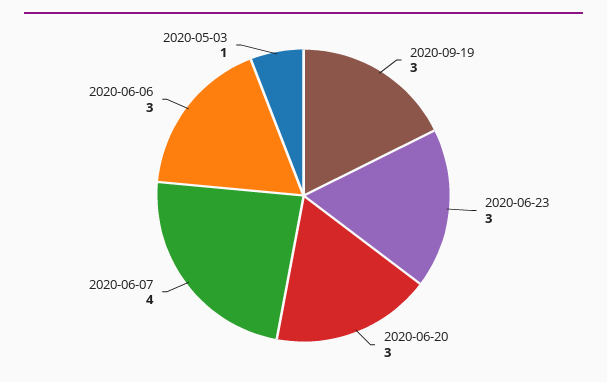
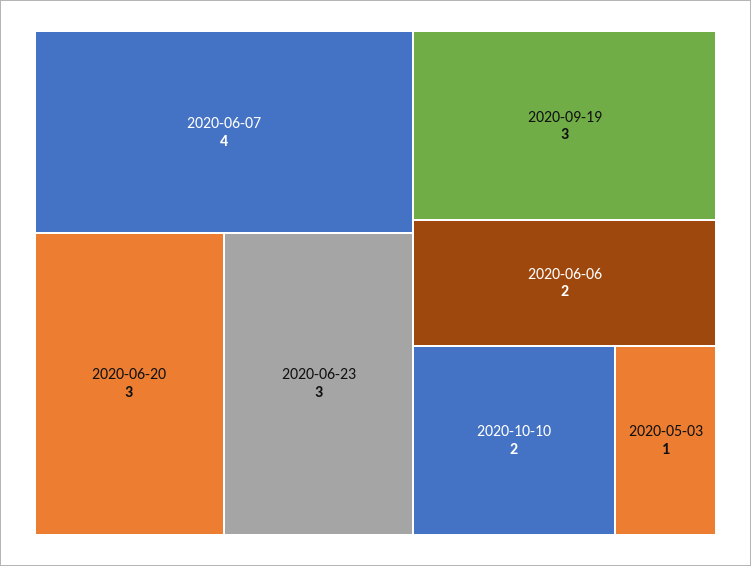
2020-06-06: 3 -> 2
2020-10-10: none -> 2

